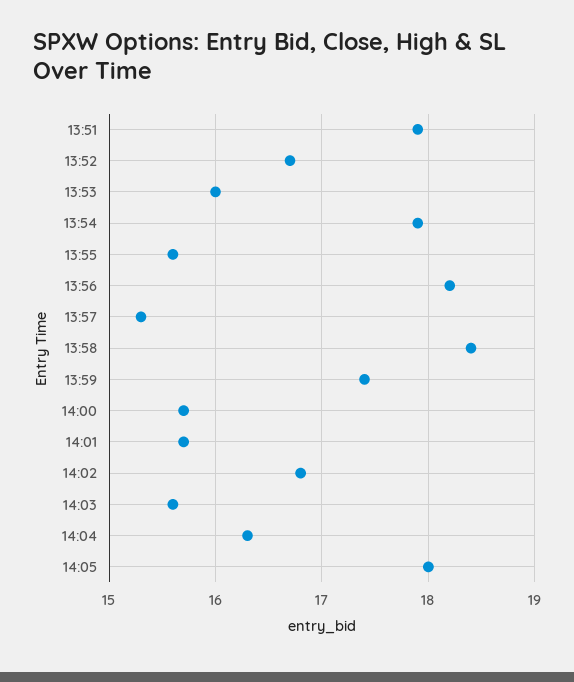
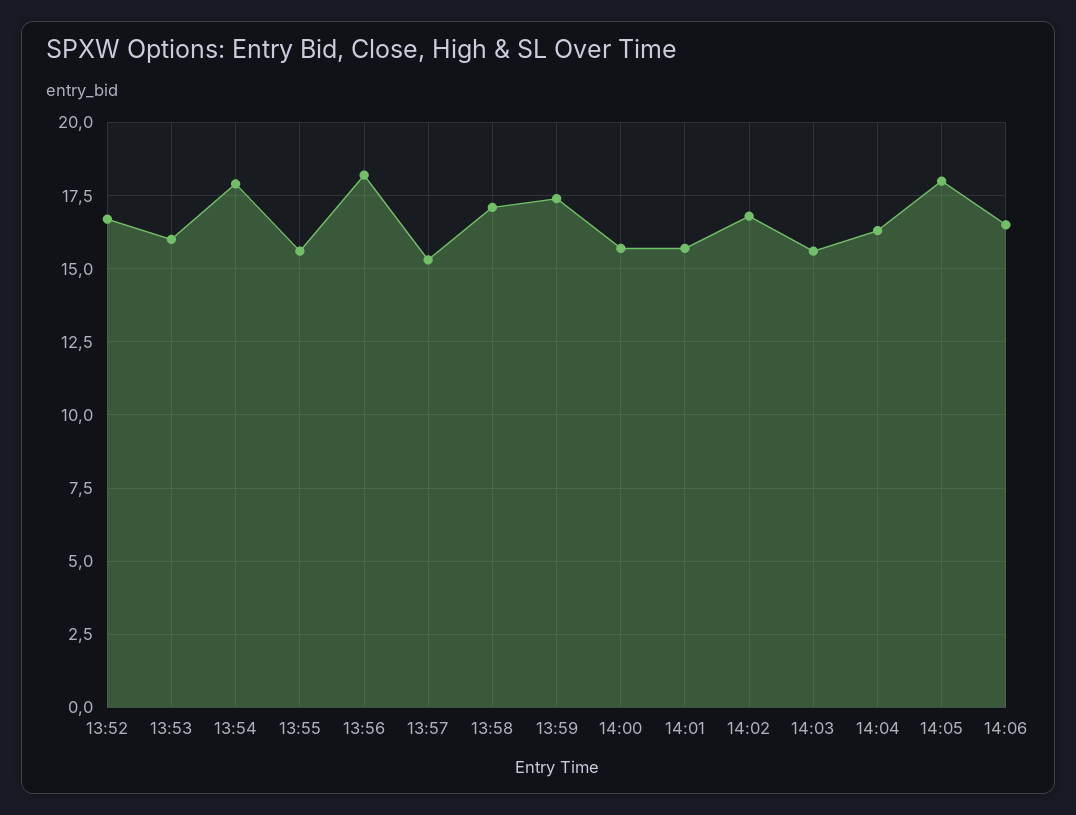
13:51: 17.9 -> none
13:58: 18.4 -> 17
14:06: none -> 16.5

